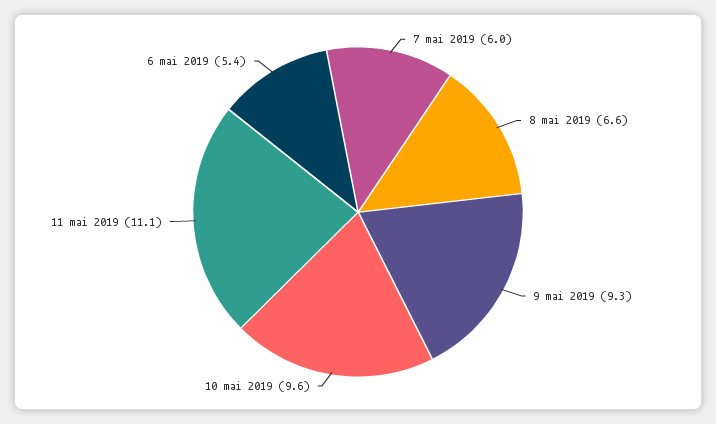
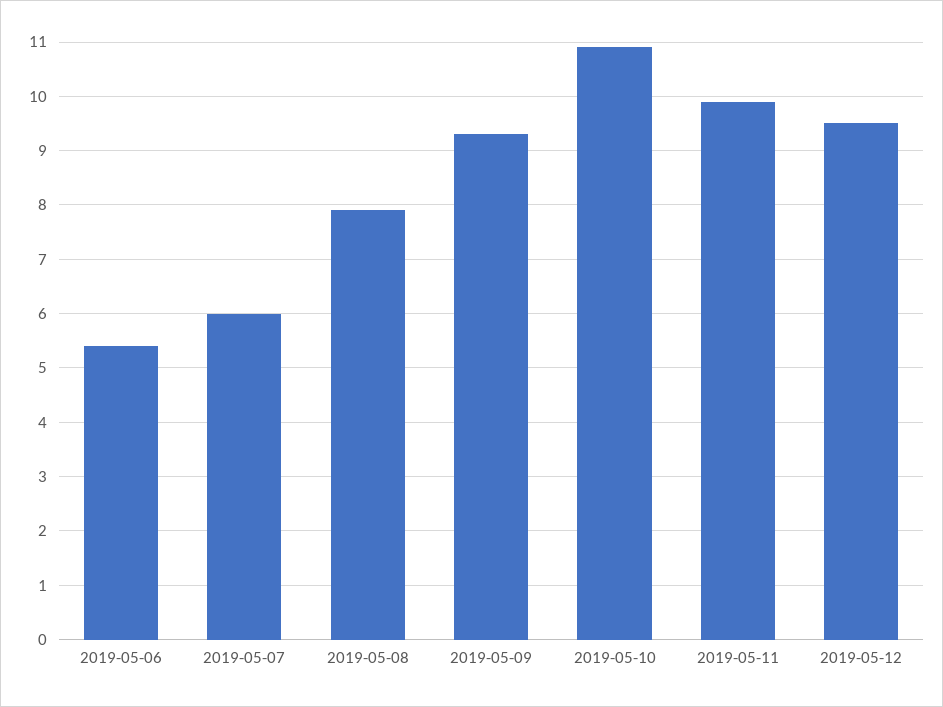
8 mai 2019: 6.6 -> 8
10 mai 2019: 9.6 -> 11
11 mai 2019: 11.1 -> 10
2019-05-12: none -> 9.5

